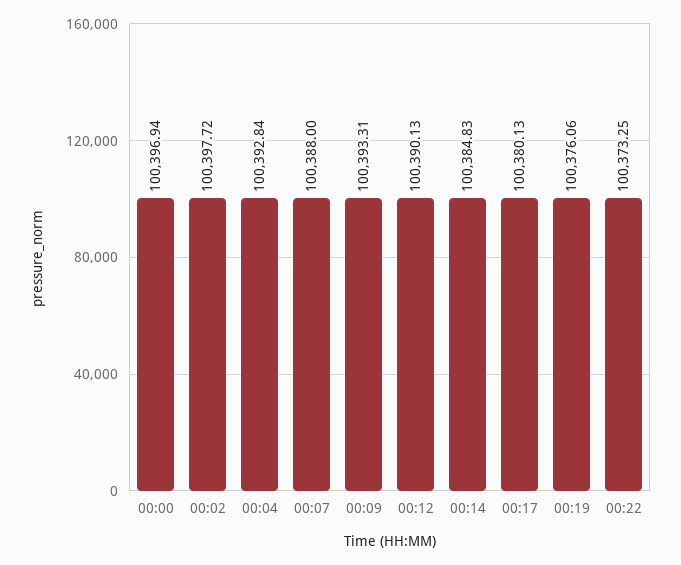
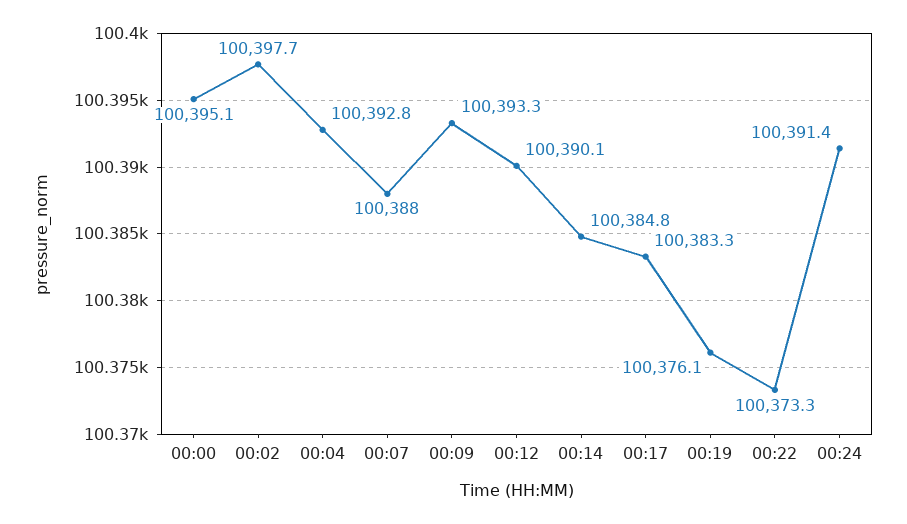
00:00: 100396.94 -> 100395.1
00:17: 100380.13 -> 100383.3
00:24: none -> 100391.4

